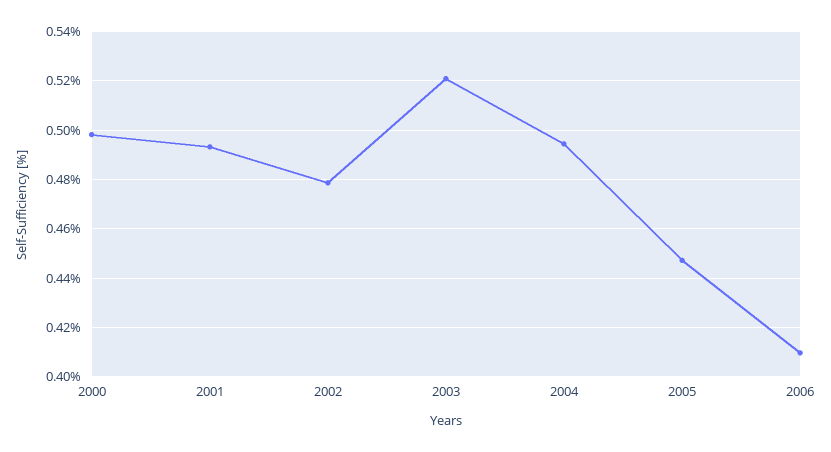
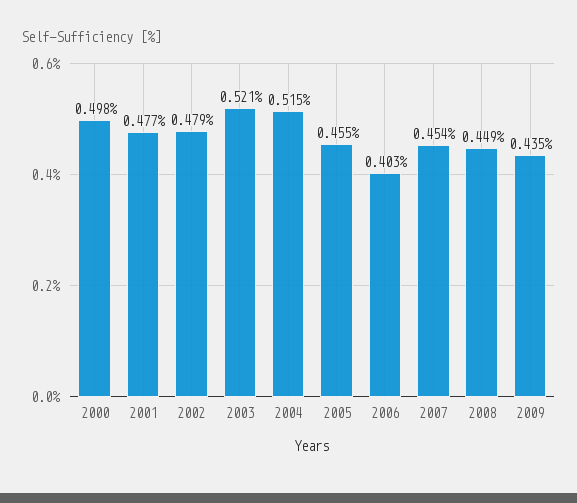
2001: 0.4925 -> 0.477
2004: 0.495 -> 0.515
2005: 0.4475 -> 0.455
2006: 0.41 -> 0.403
2007: none -> 0.454
2008: none -> 0.449
2009: none -> 0.435

